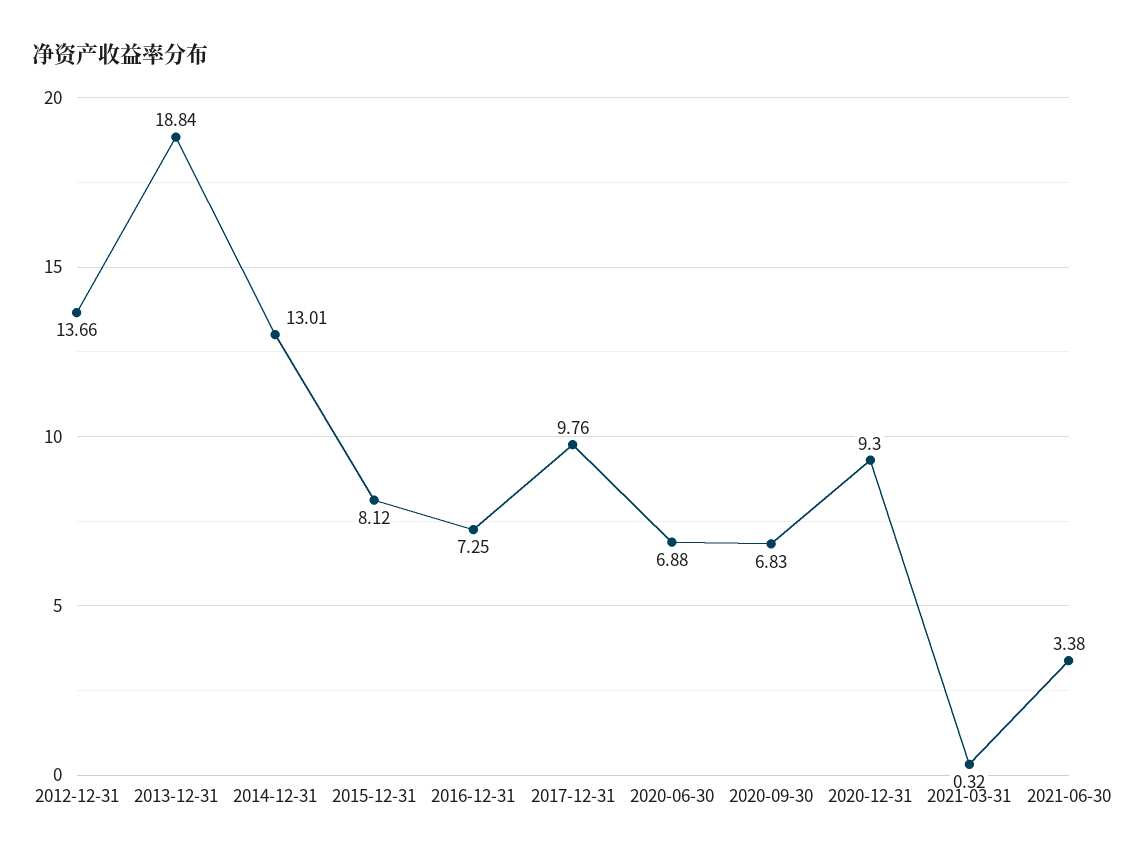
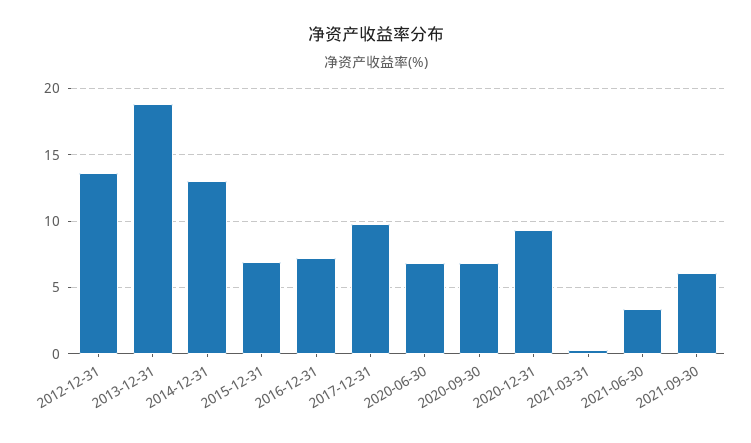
2015-12-31: 8.12 -> 7
2021-09-30: none -> 6

